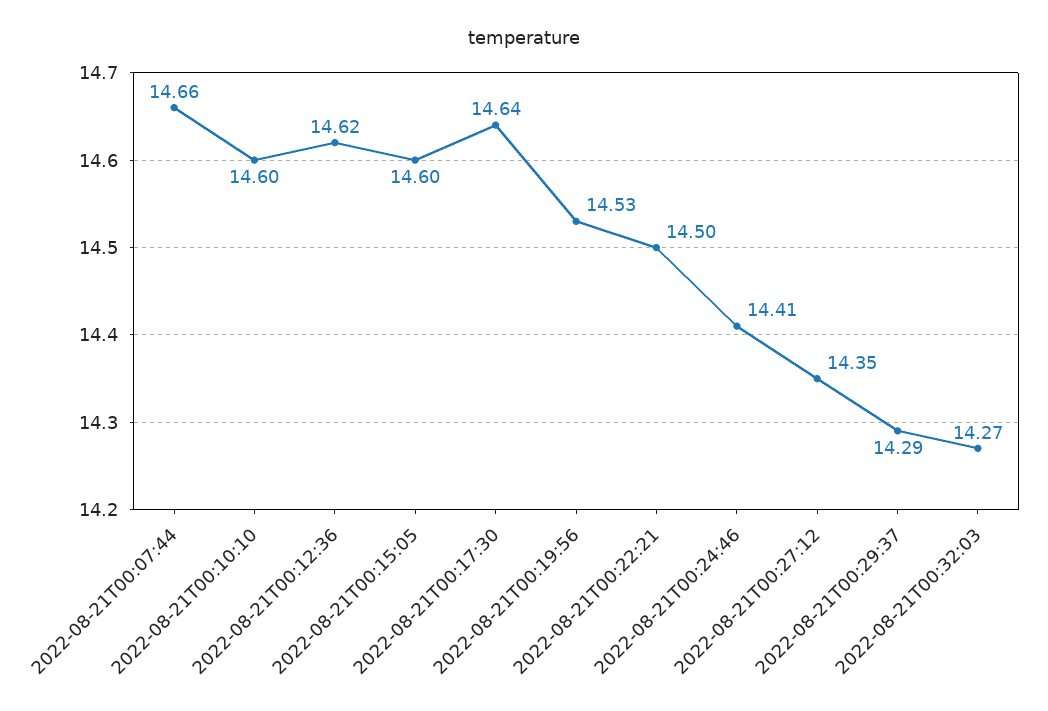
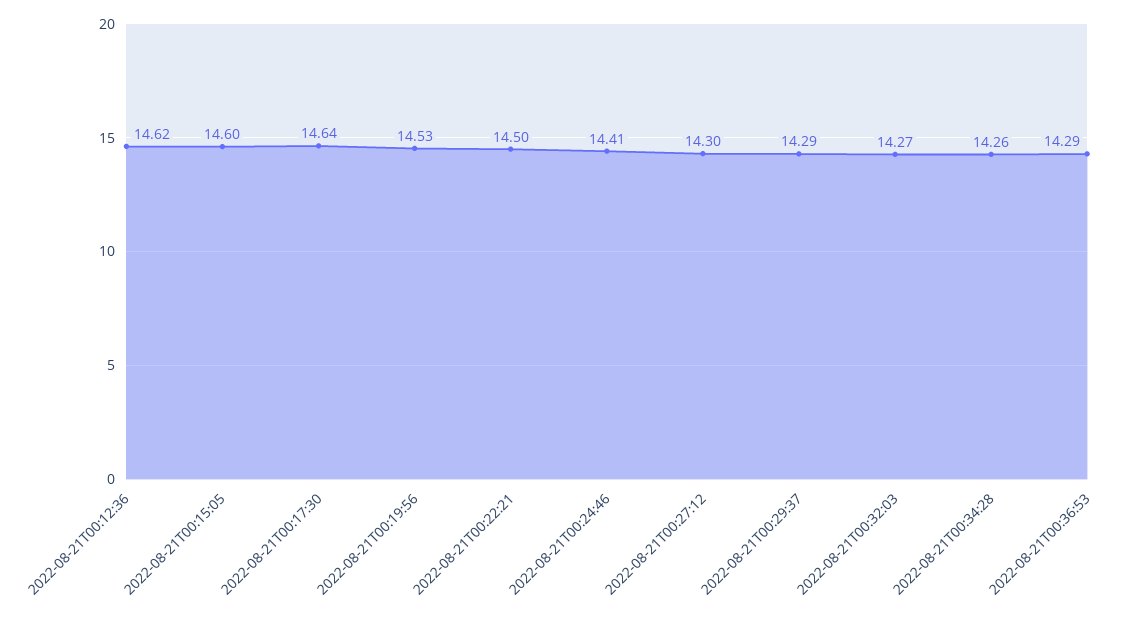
2022-08-21T00:07:44: 14.66 -> none
2022-08-21T00:10:10: 14.6 -> none
2022-08-21T00:27:12: 14.35 -> 14.3
2022-08-21T00:34:28: none -> 14.26
2022-08-21T00:36:53: none -> 14.29

